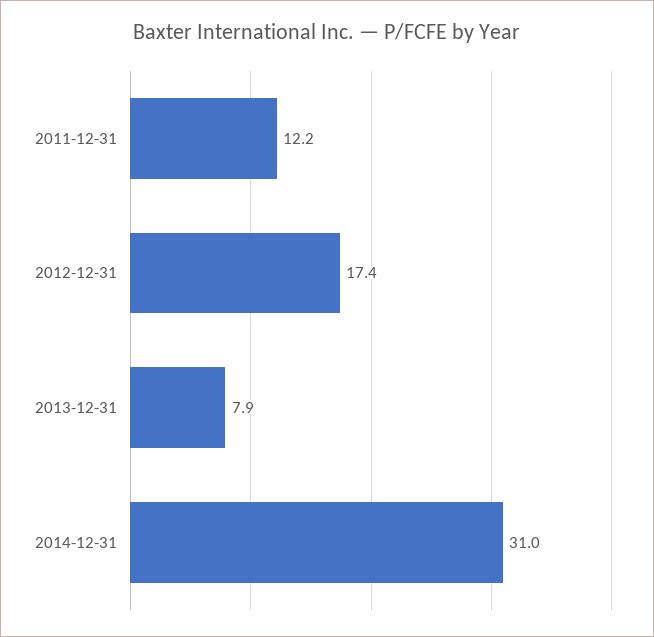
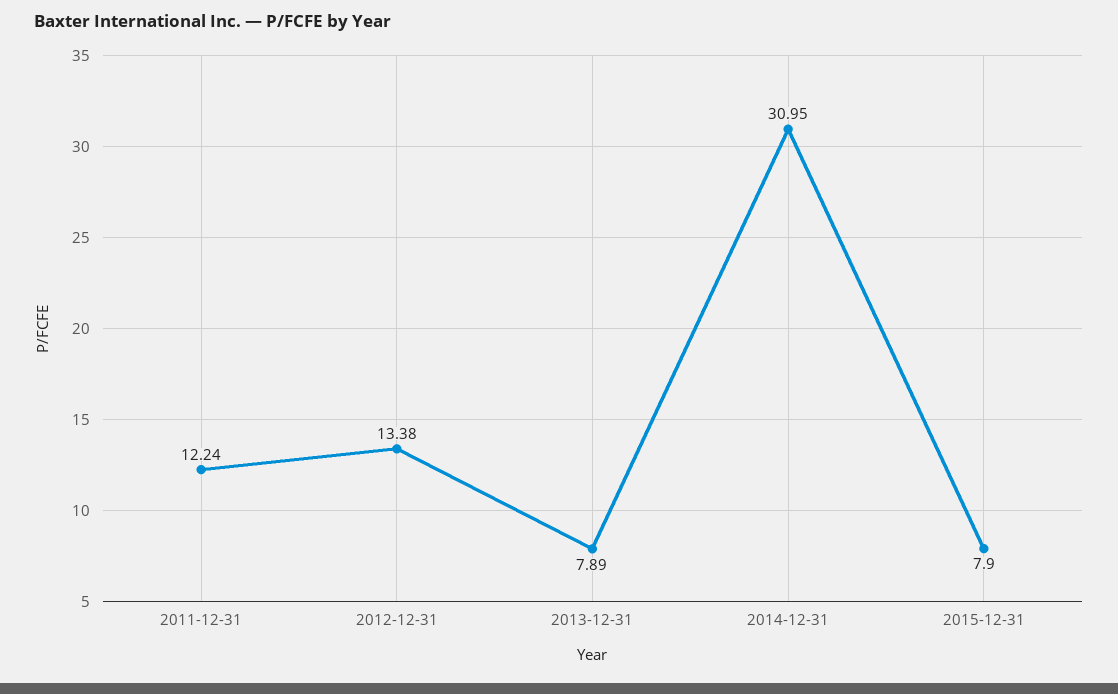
2012-12-31: 17.4 -> 13.38
2015-12-31: none -> 7.9

